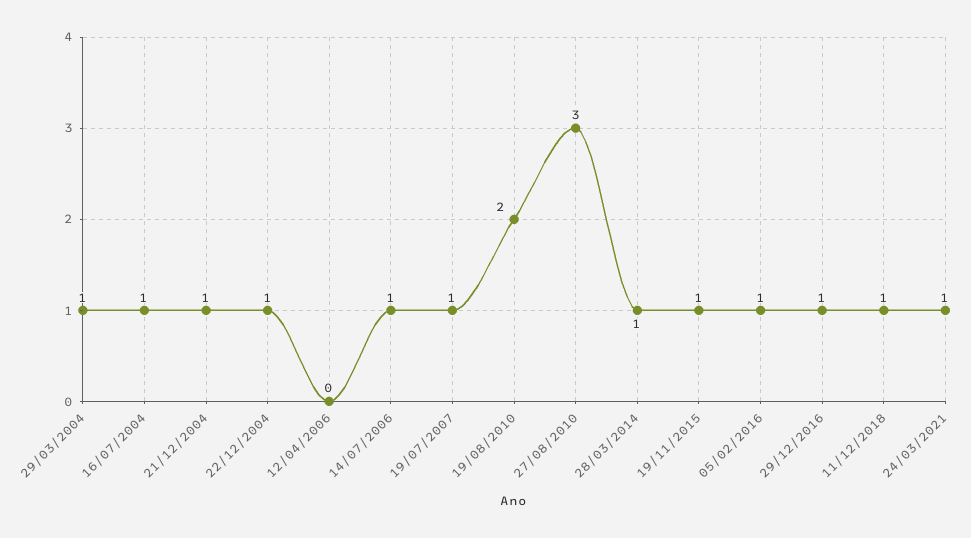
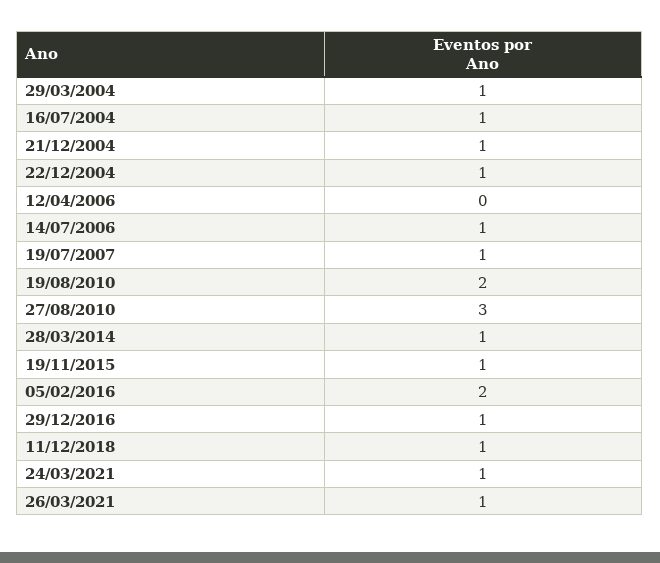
05/02/2016: 1 -> 2
26/03/2021: none -> 1

